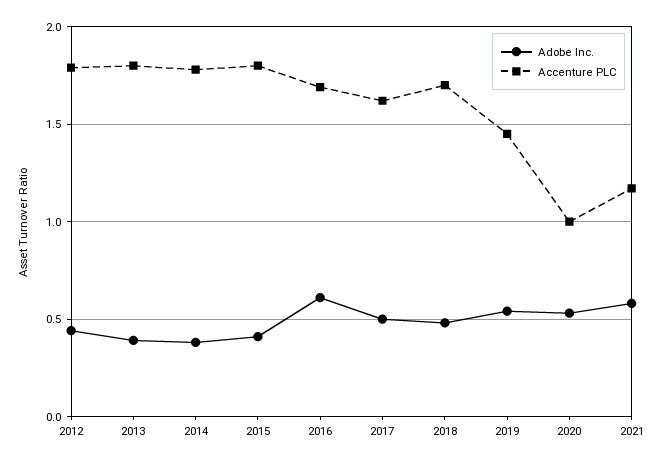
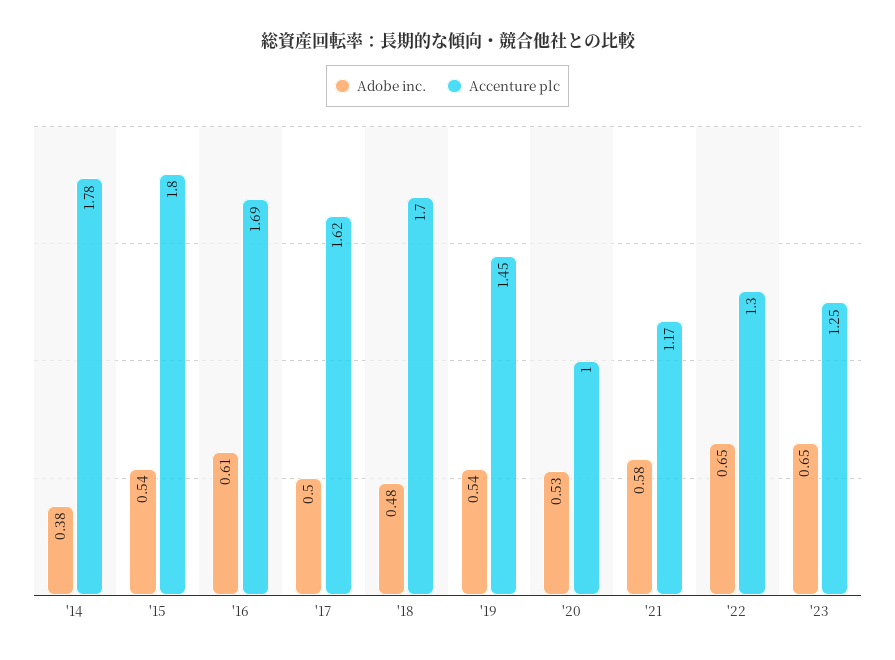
Adobe Inc., 2012: 0.45 -> none
Accenture PLC, 2012: 1.8 -> none
Adobe Inc., 2013: 0.4 -> none
Accenture PLC, 2013: 1.8 -> none
Adobe Inc., 2015: 0.4 -> 0.54
Adobe Inc., '22: none -> 0.65
Accenture PLC, '22: none -> 1.3
Adobe Inc., '23: none -> 0.65
Accenture PLC, '23: none -> 1.25

